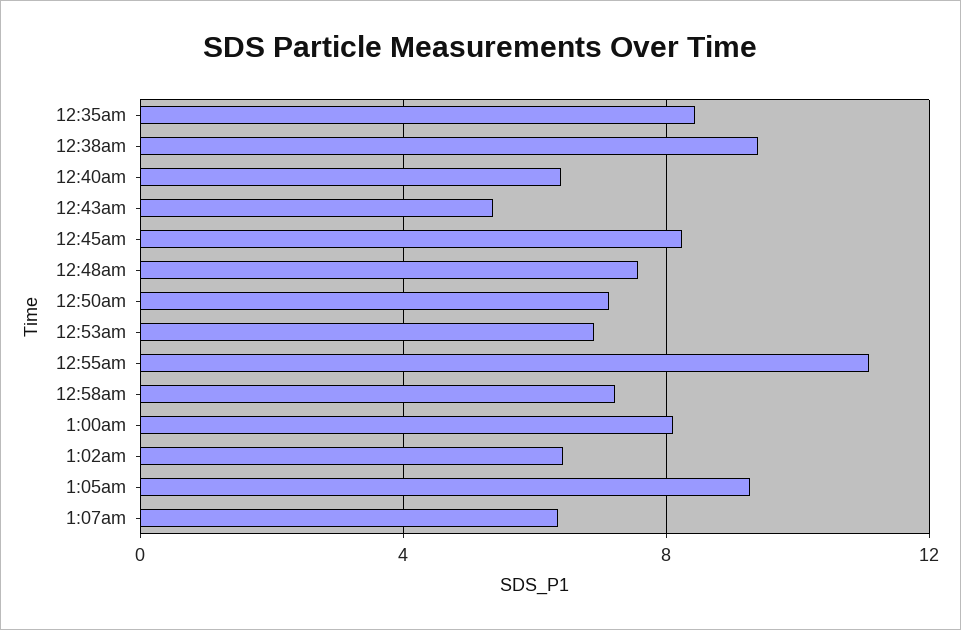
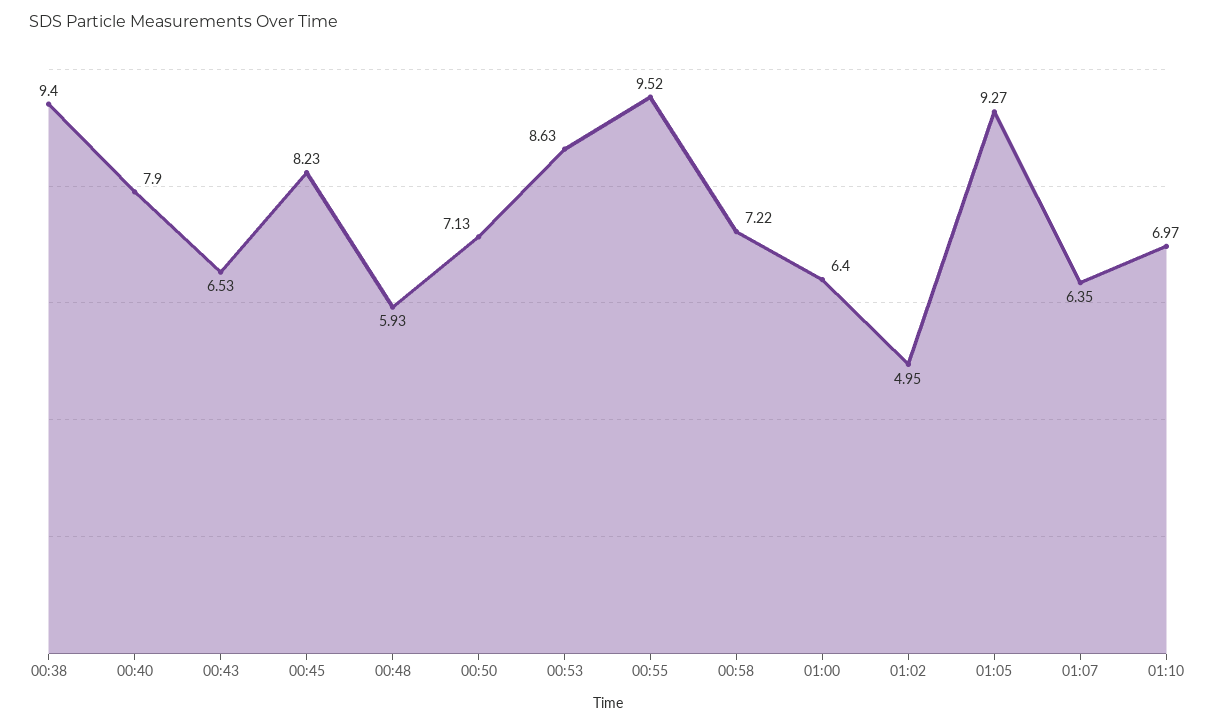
12:35am: 8.5 -> none
12:40am: 6.5 -> 7.9
12:43am: 5.5 -> 6.53
12:48am: 7.5 -> 5.93
12:53am: 7 -> 8.63
12:55am: 11 -> 9.52
1:00am: 8 -> 6.4
1:02am: 6.5 -> 4.95
01:10: none -> 6.97

